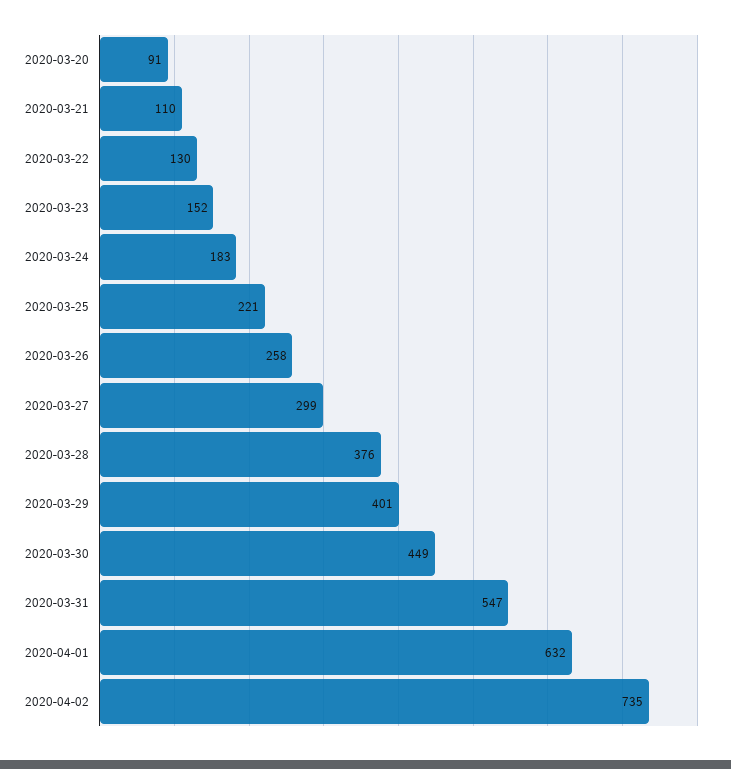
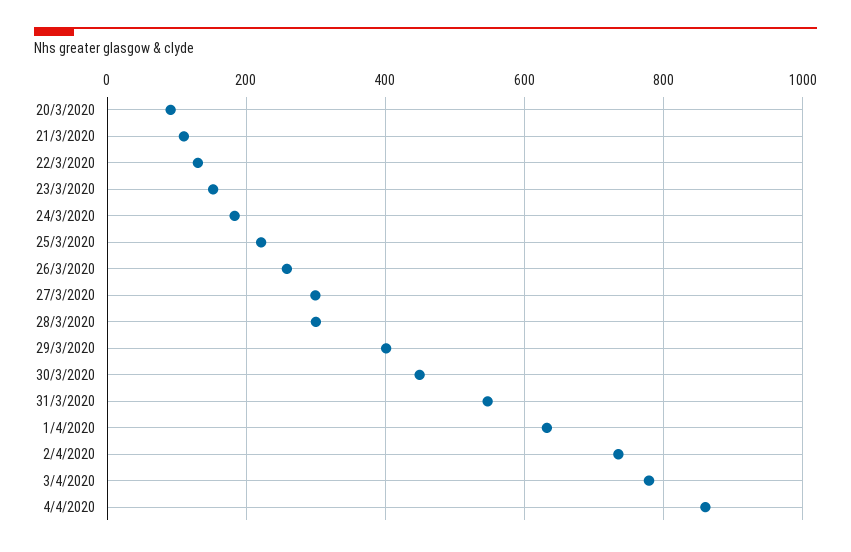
2020-03-28: 376 -> 300
3/4/2020: none -> 780
4/4/2020: none -> 860

